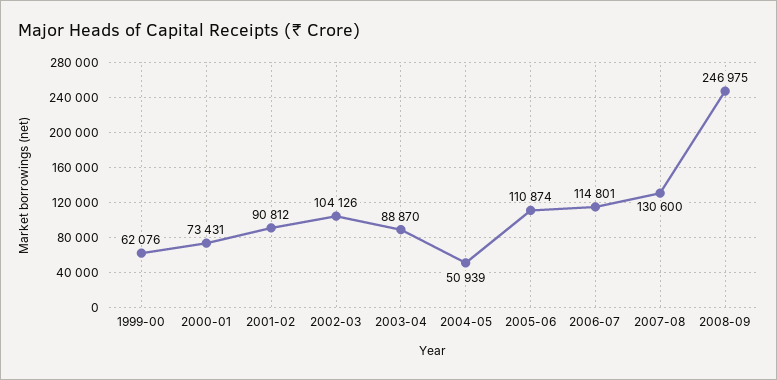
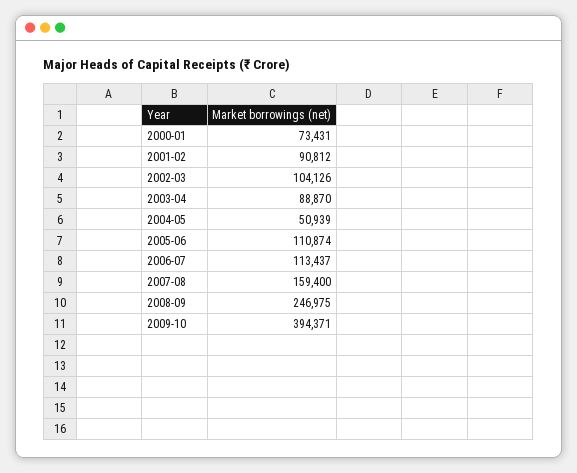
1999-00: 62076 -> none
2006-07: 114801 -> 113437
2007-08: 130600 -> 159400
2009-10: none -> 394371

